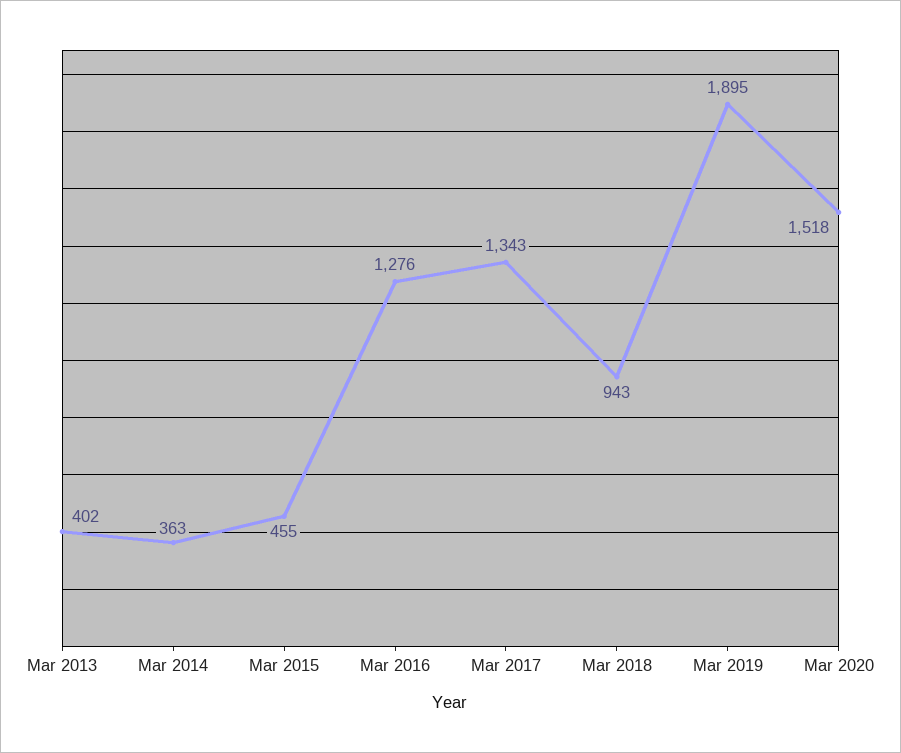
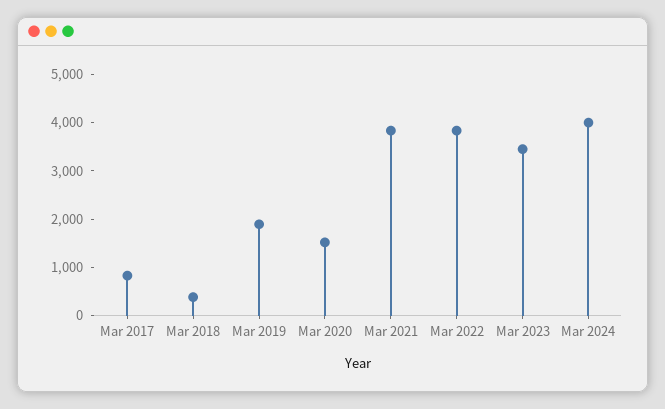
Mar 2013: 402 -> none
Mar 2014: 363 -> none
Mar 2015: 455 -> none
Mar 2016: 1276 -> none
Mar 2017: 1343 -> 800
Mar 2018: 943 -> 400
Mar 2021: none -> 3800
Mar 2022: none -> 3800
Mar 2023: none -> 3400
Mar 2024: none -> 4000

